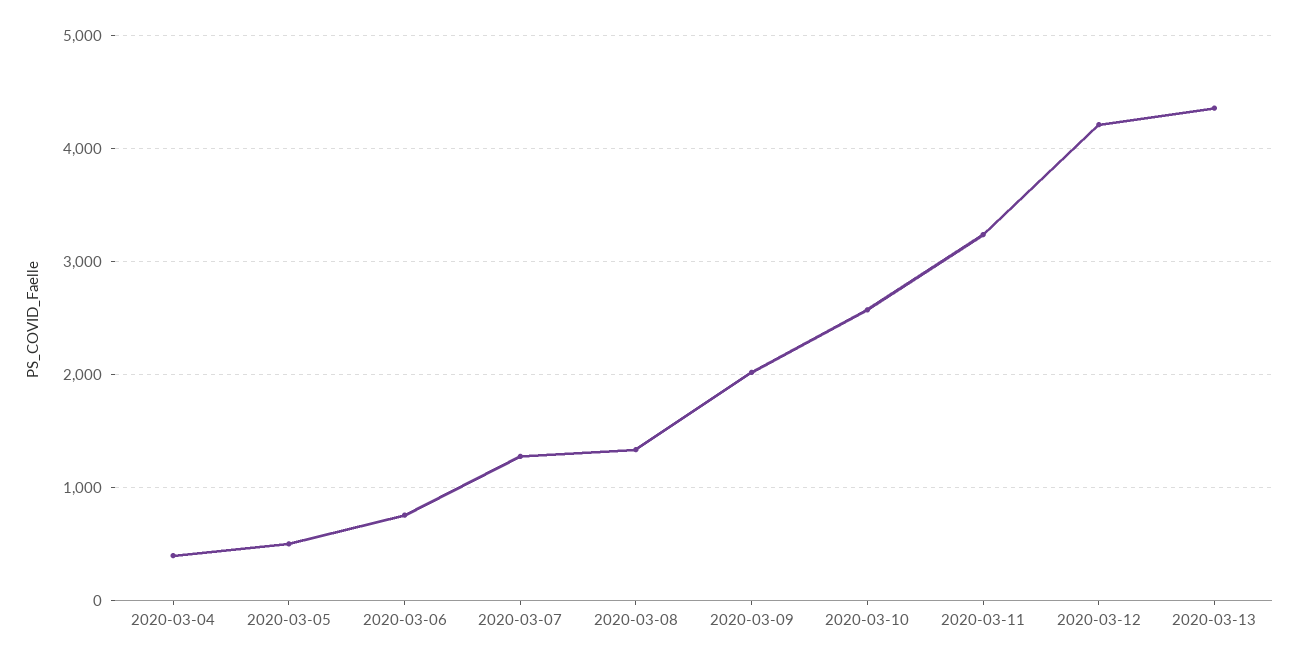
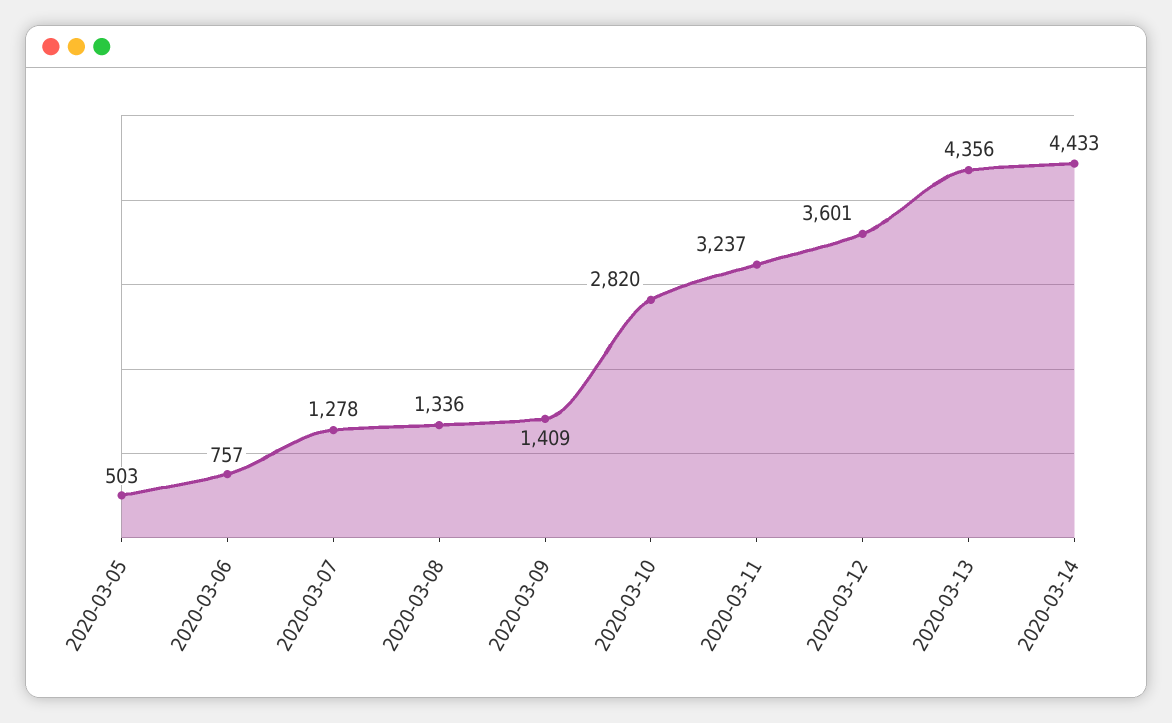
2020-03-04: 400 -> none
2020-03-09: 2000 -> 1409
2020-03-10: 2600 -> 2820
2020-03-12: 4200 -> 3601
2020-03-14: none -> 4433

